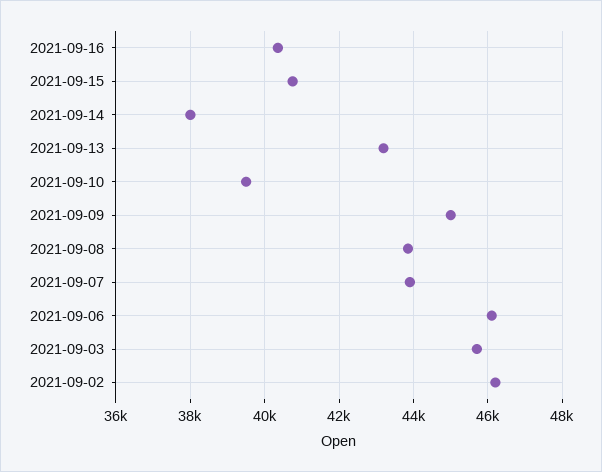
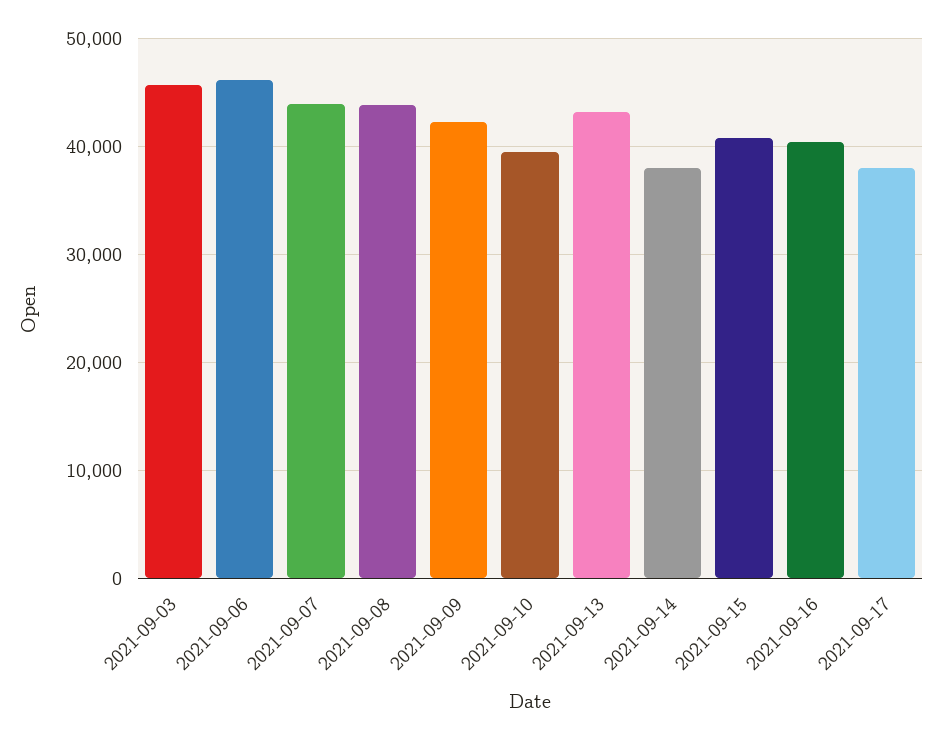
2021-09-09: 45000 -> 42000
2021-09-02: 46200 -> none
2021-09-17: none -> 38000

